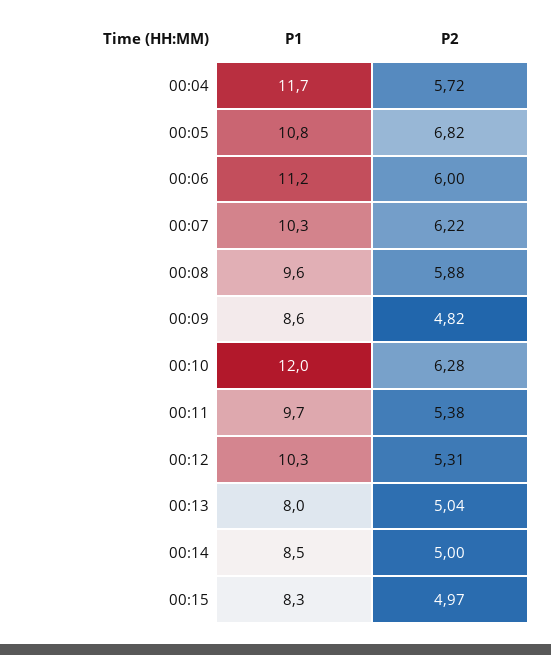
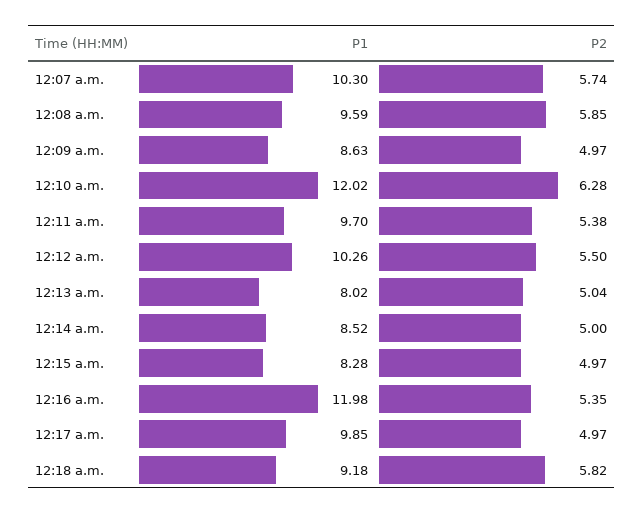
P1, 00:04: 11.7 -> none
P2, 00:04: 5.72 -> none
P1, 00:05: 10.8 -> none
P2, 00:05: 6.82 -> none
P1, 00:06: 11.2 -> none
P2, 00:06: 6 -> none
P2, 00:07: 6.22 -> 5.74
P2, 00:08: 5.88 -> 5.85
P2, 00:09: 4.82 -> 4.97
P2, 00:12: 5.31 -> 5.5
P1, 12:16 a.m.: none -> 11.98
P2, 12:16 a.m.: none -> 5.35
P1, 12:17 a.m.: none -> 9.85
P2, 12:17 a.m.: none -> 4.97
P1, 12:18 a.m.: none -> 9.18
P2, 12:18 a.m.: none -> 5.82

